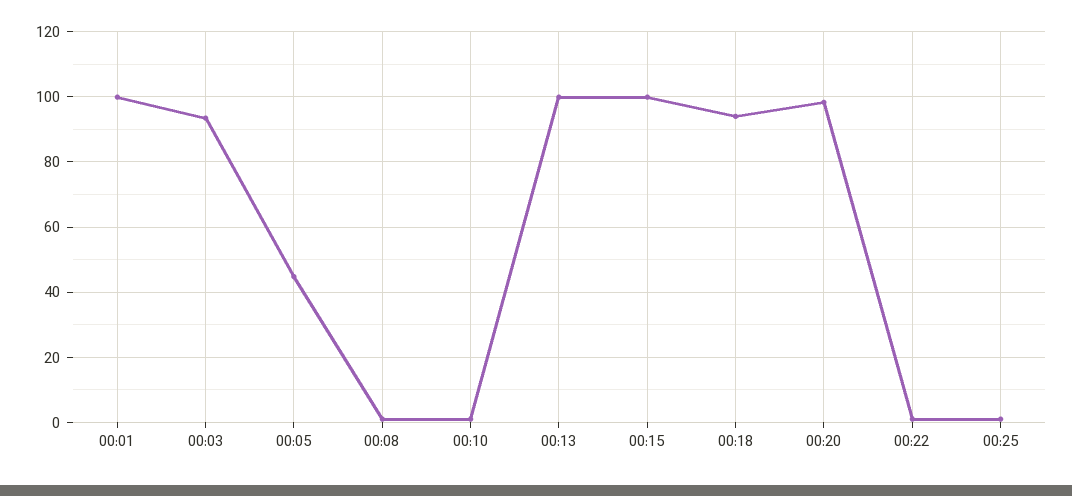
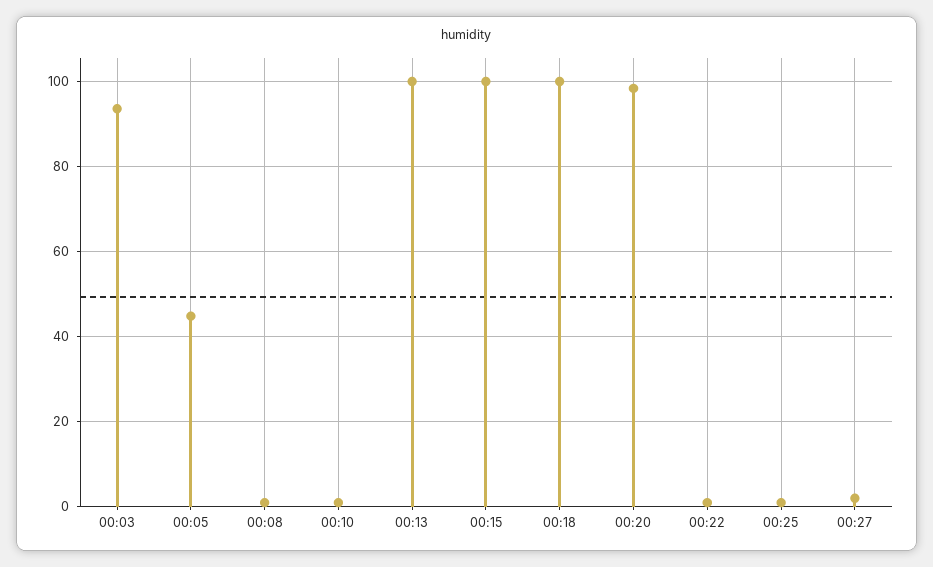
00:01: 100 -> none
00:18: 94 -> 100
00:27: none -> 2

